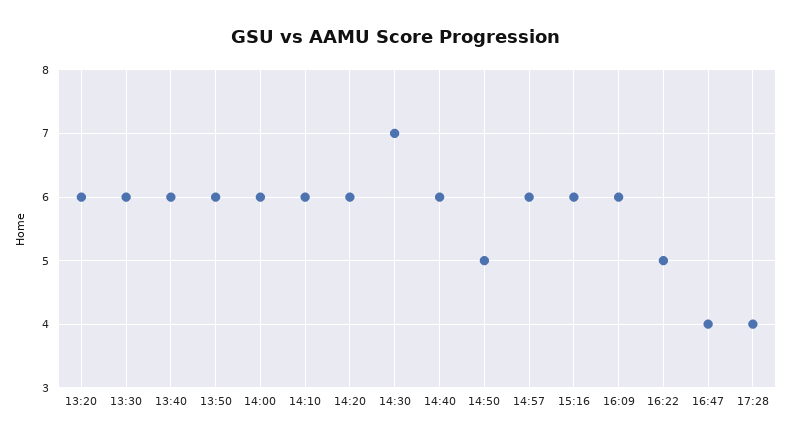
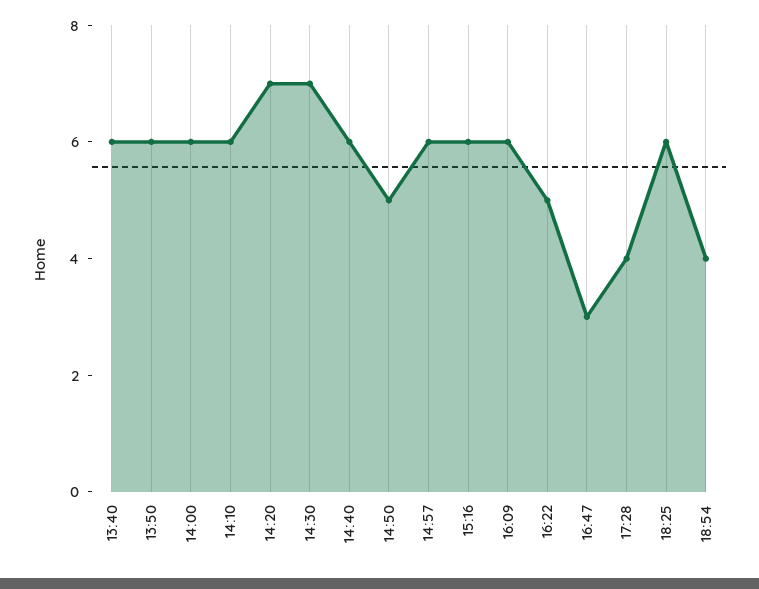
13:20: 6 -> none
13:30: 6 -> none
14:20: 6 -> 7
16:47: 4 -> 3
18:25: none -> 6
18:54: none -> 4

